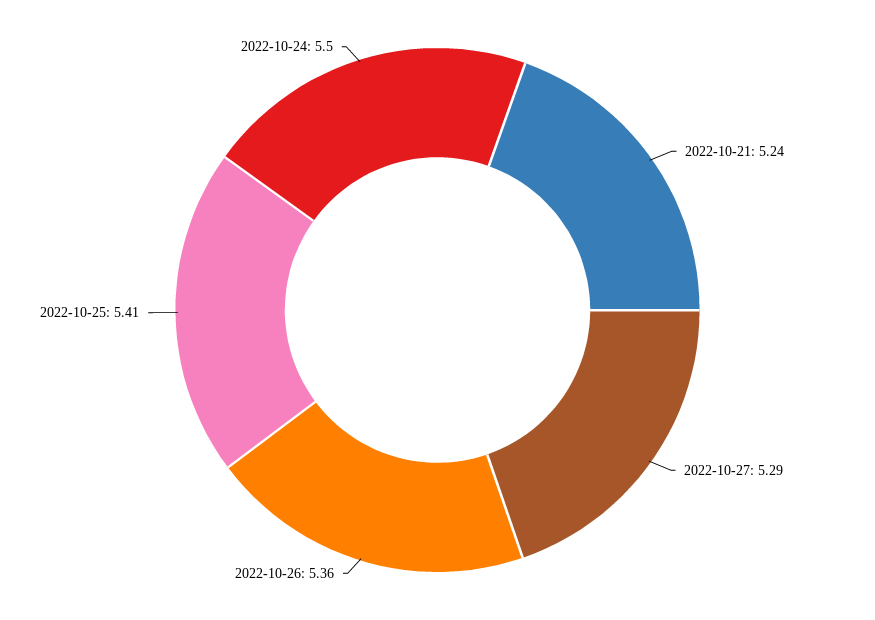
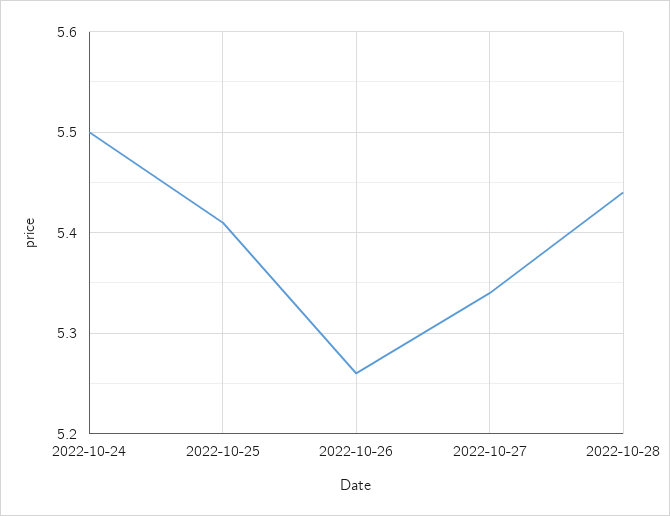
2022-10-21: 5.24 -> none
2022-10-27: 5.29 -> 5.34
2022-10-26: 5.36 -> 5.26
2022-10-28: none -> 5.44

